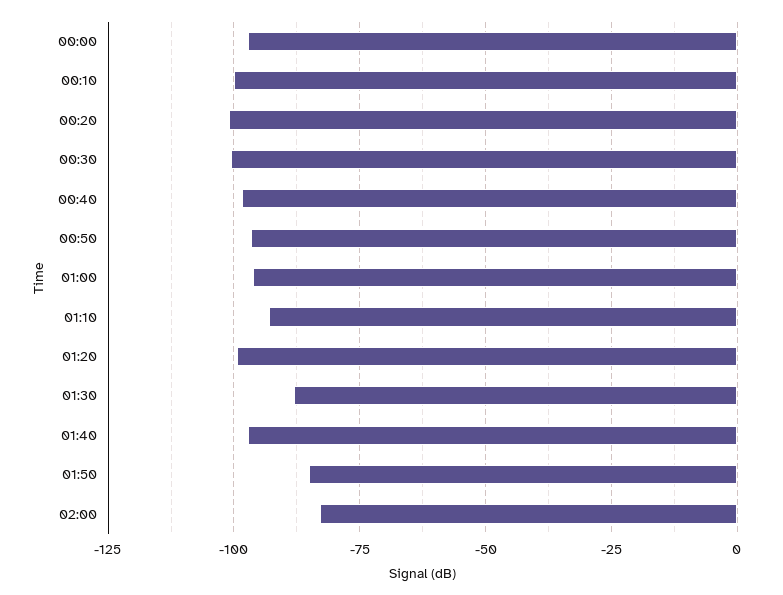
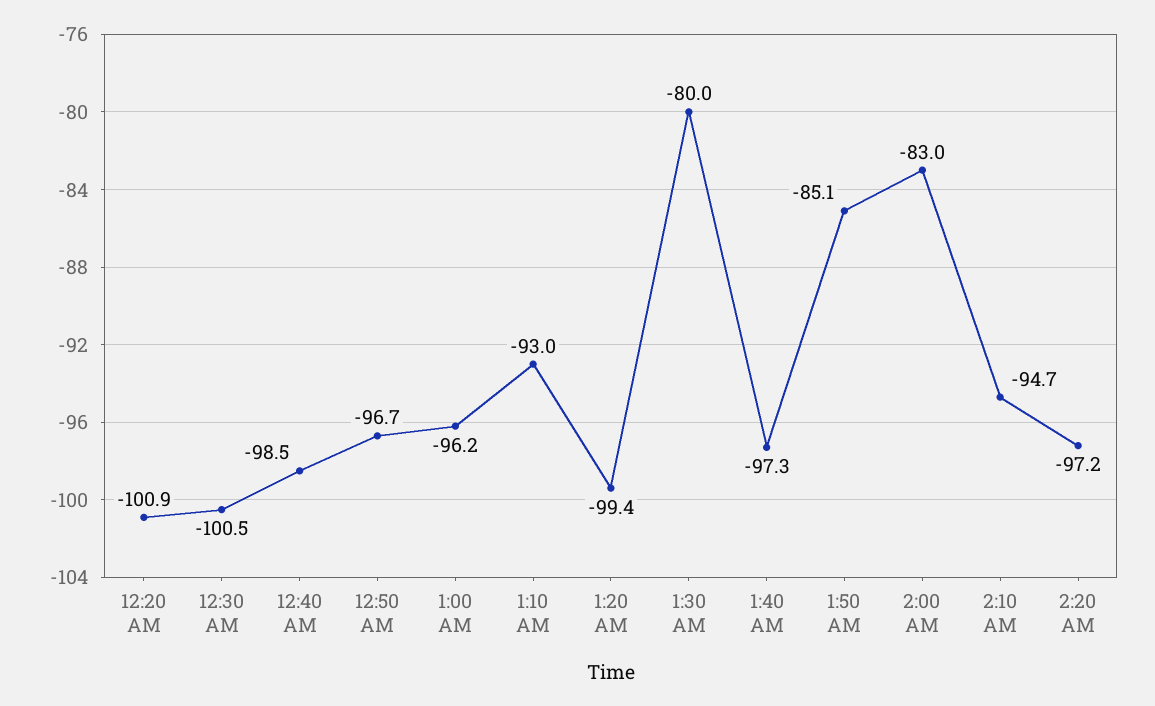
00:00: -97.5 -> none
00:10: -100 -> none
01:30: -87.5 -> -80
2:10 AM: none -> -94.7
2:20 AM: none -> -97.2

